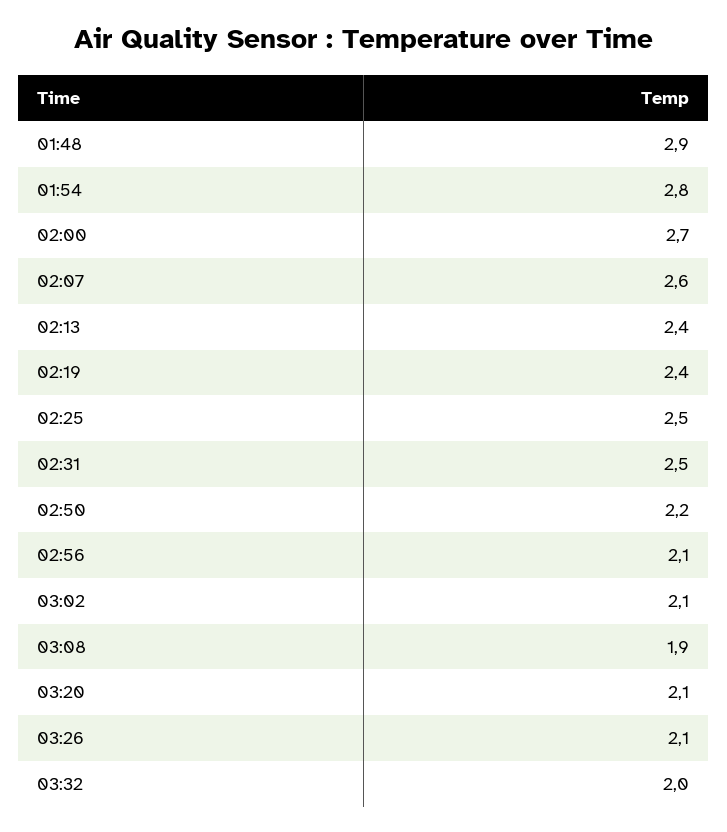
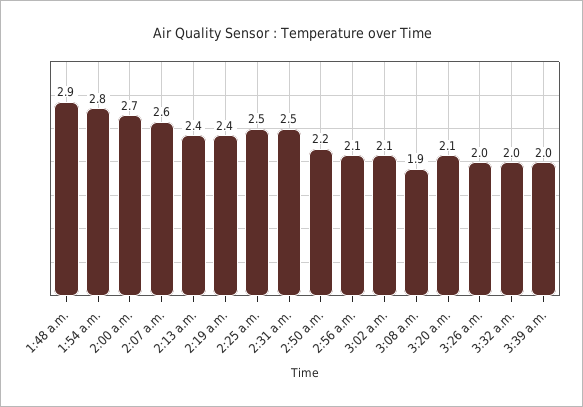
03:26: 2.1 -> 2
3:39 a.m.: none -> 2

